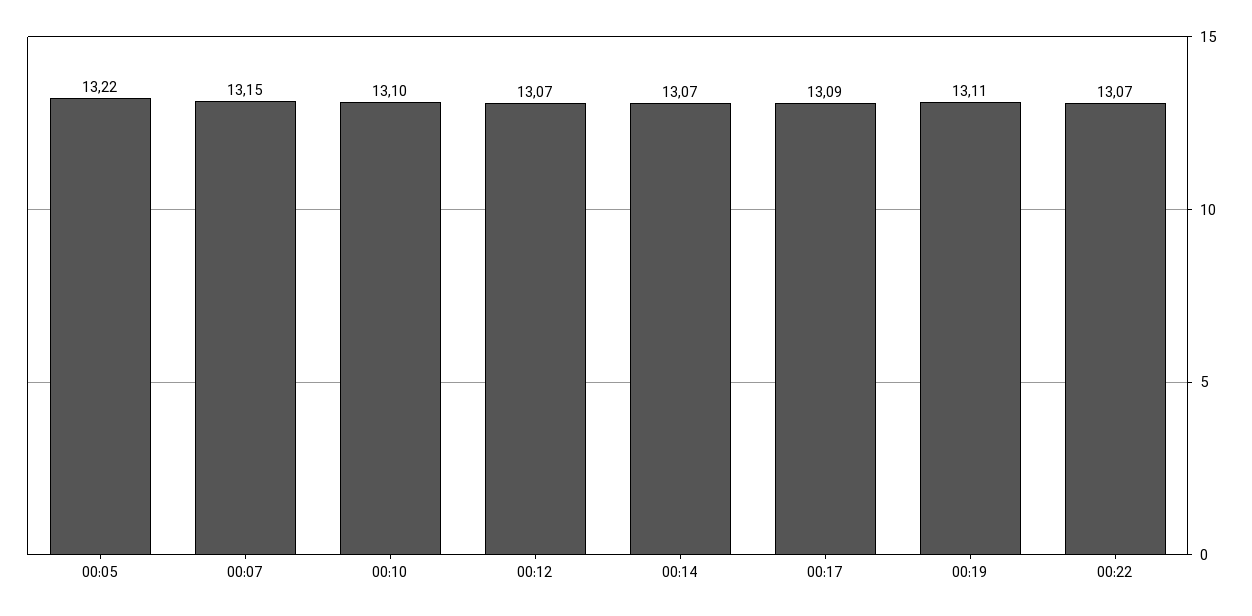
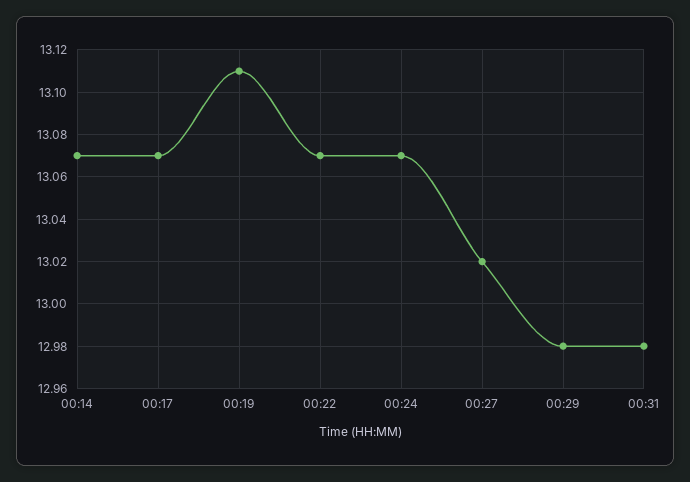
00:05: 13.22 -> none
00:07: 13.15 -> none
00:10: 13.1 -> none
00:12: 13.07 -> none
00:17: 13.09 -> 13.07
00:24: none -> 13.07
00:27: none -> 13.02
00:29: none -> 12.98
00:31: none -> 12.98

